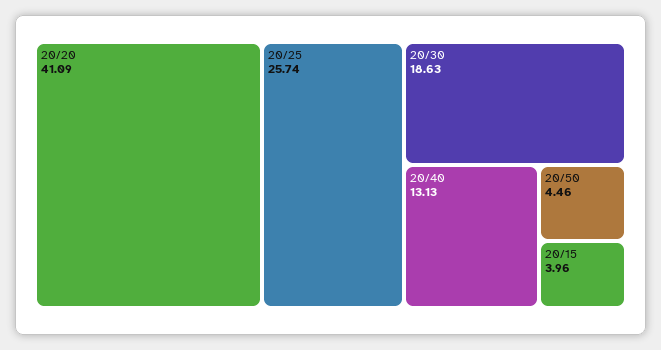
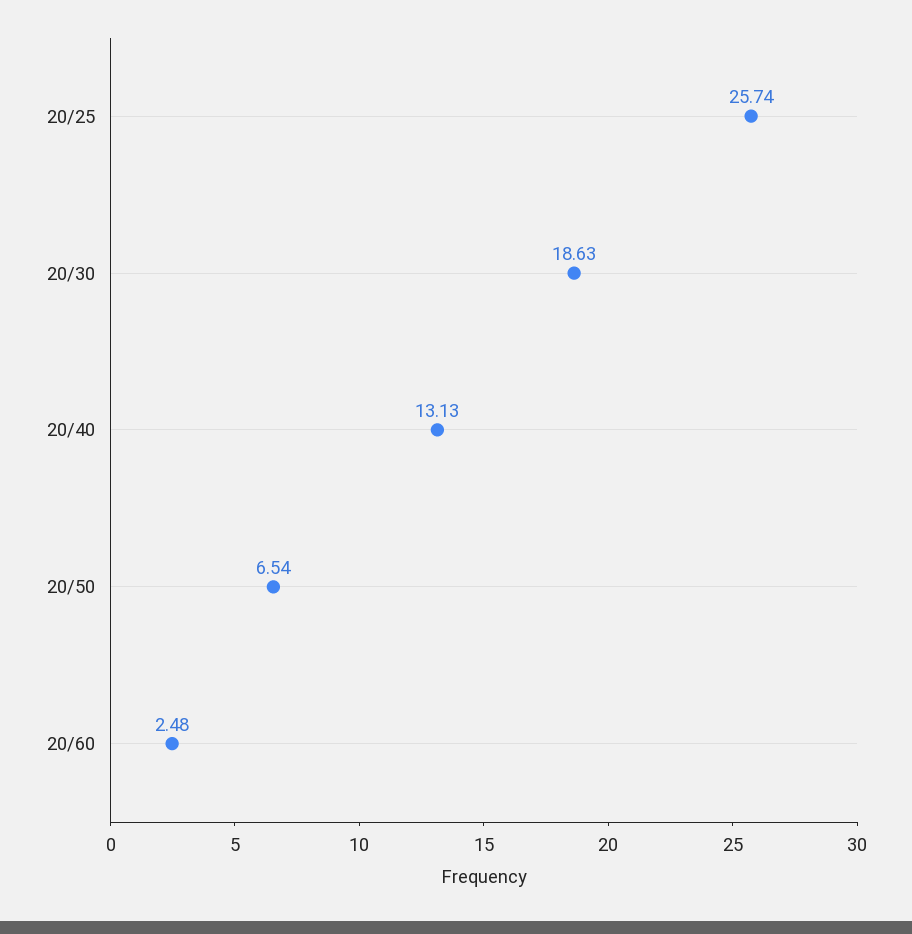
20/20: 41.09 -> none
20/50: 4.46 -> 6.54
20/15: 3.96 -> none
20/60: none -> 2.48

